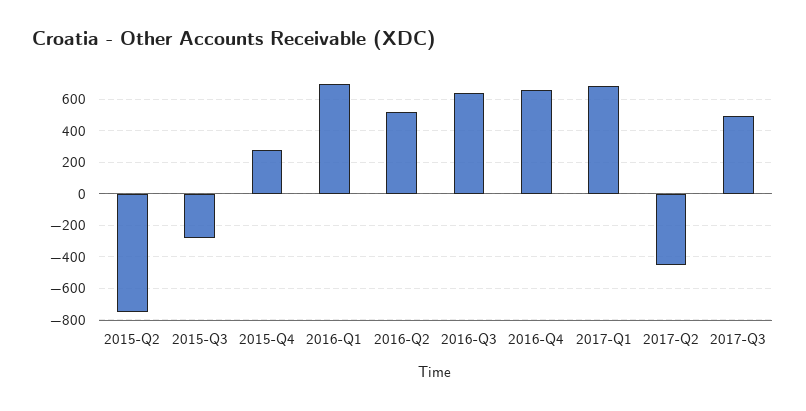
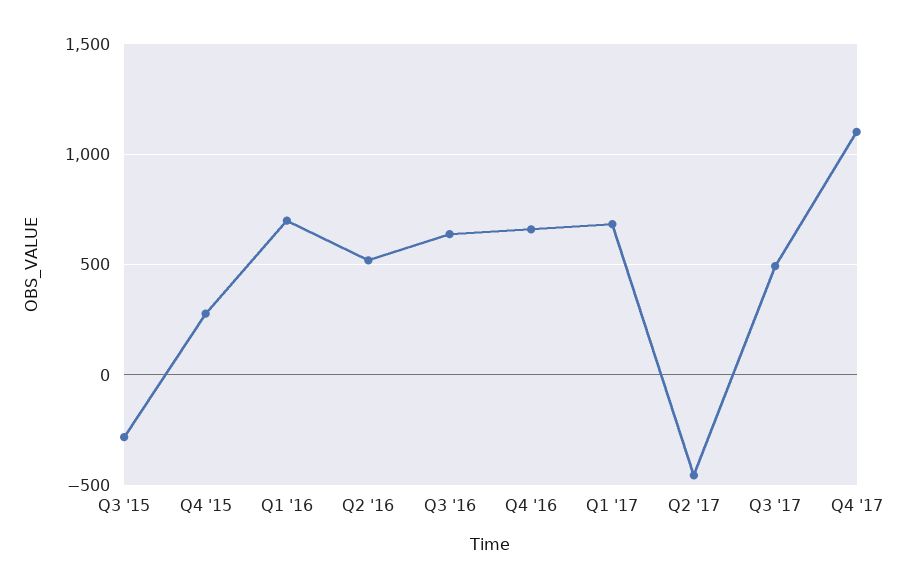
2015-Q2: -750 -> none
Q4 '17: none -> 1100

